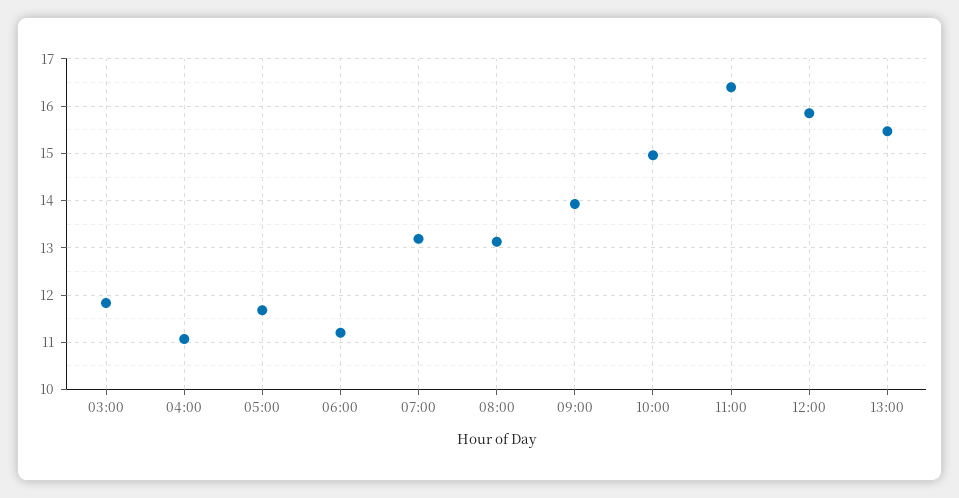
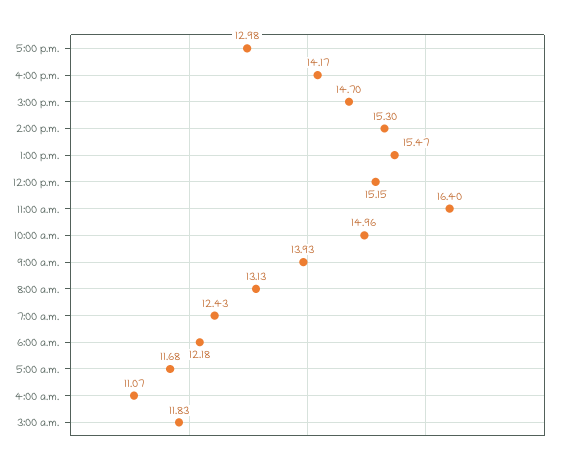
06:00: 11.2 -> 12.18
07:00: 13.2 -> 12.43
12:00: 15.8 -> 15.15
5:00 p.m.: none -> 12.98
4:00 p.m.: none -> 14.17
3:00 p.m.: none -> 14.7
2:00 p.m.: none -> 15.3

